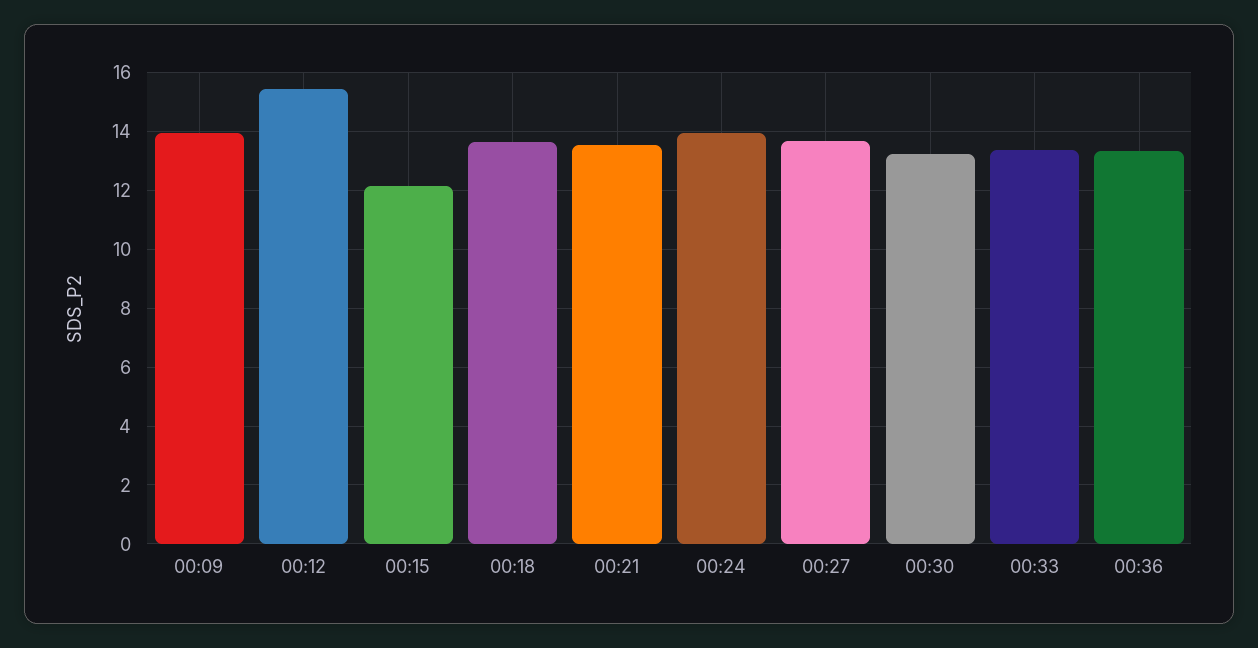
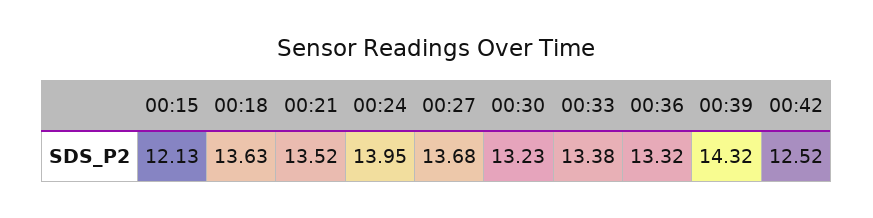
00:09: 14 -> none
00:12: 15.5 -> none
00:39: none -> 14.32
00:42: none -> 12.52

